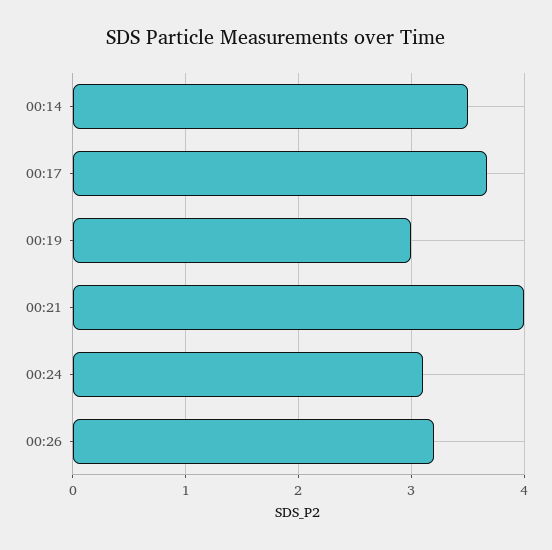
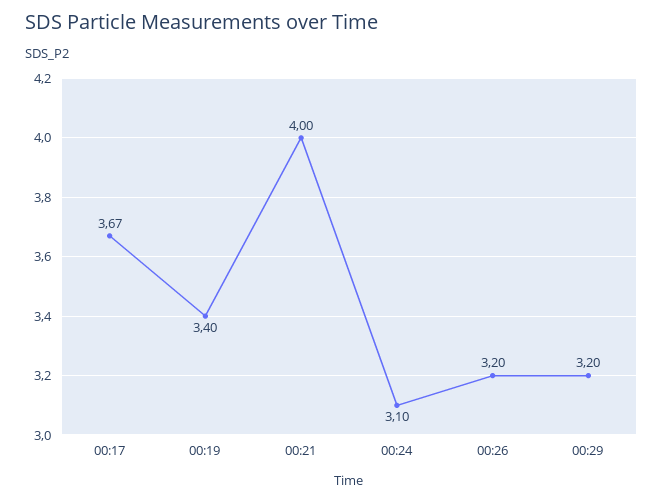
00:14: 3.5 -> none
00:19: 3 -> 3.4
00:29: none -> 3.2

